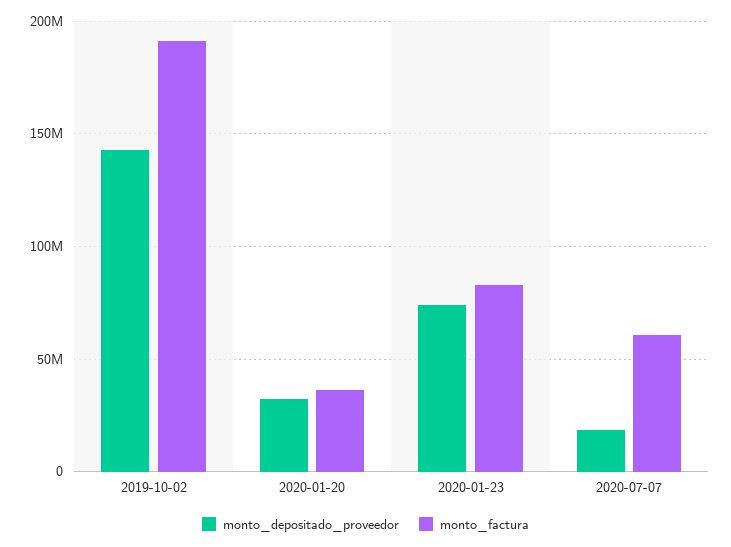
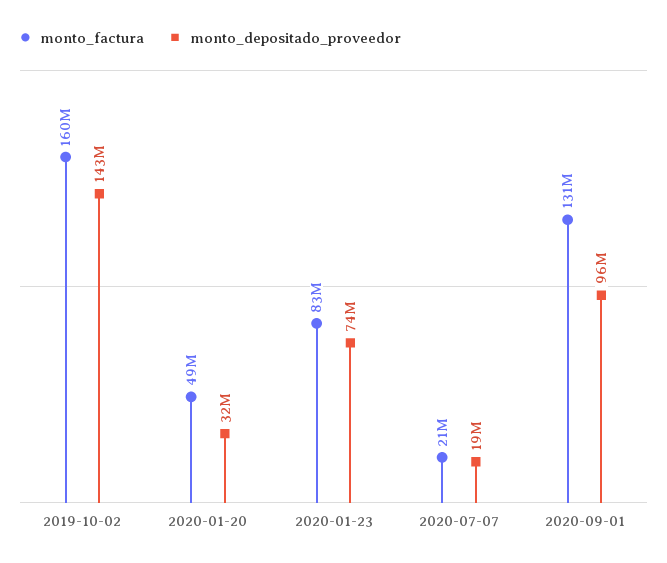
monto_factura, 2019-10-02: 190000000 -> 160000000
monto_factura, 2020-01-20: 35000000 -> 49000000
monto_factura, 2020-07-07: 60000000 -> 21000000
monto_factura, 2020-09-01: none -> 131000000
monto_depositado_proveedor, 2020-09-01: none -> 96000000

